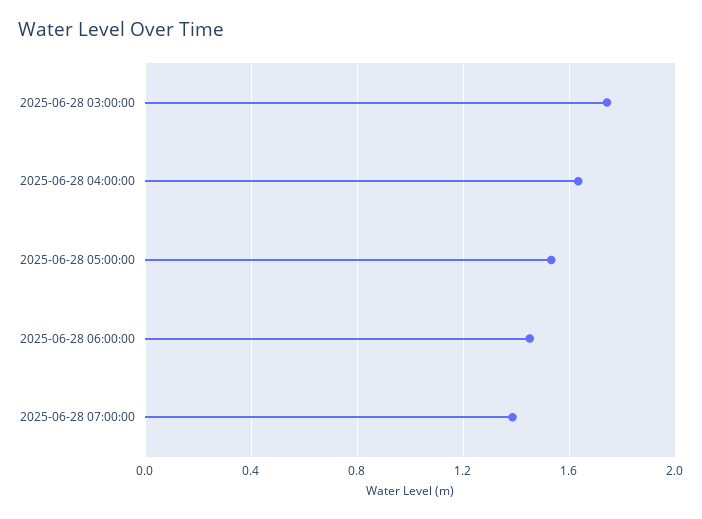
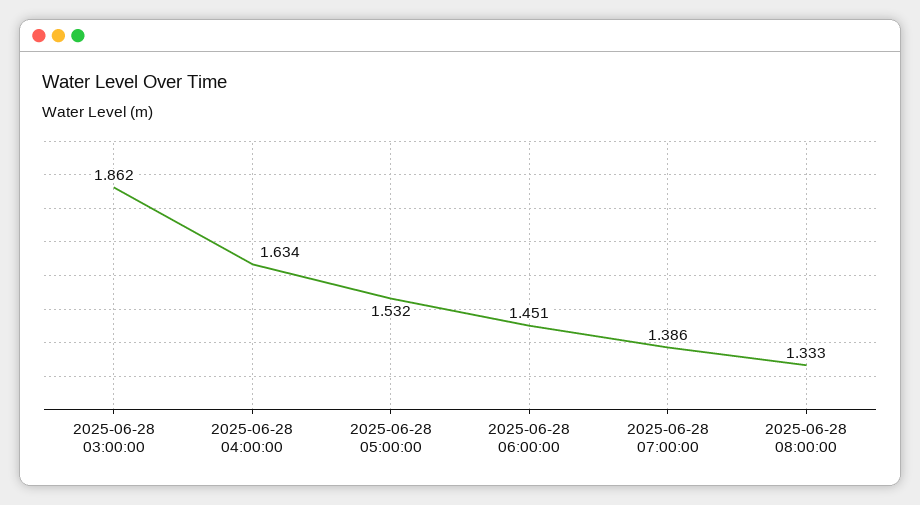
2025-06-28 03:00:00: 1.75 -> 1.862
2025-06-28 08:00:00: none -> 1.333

